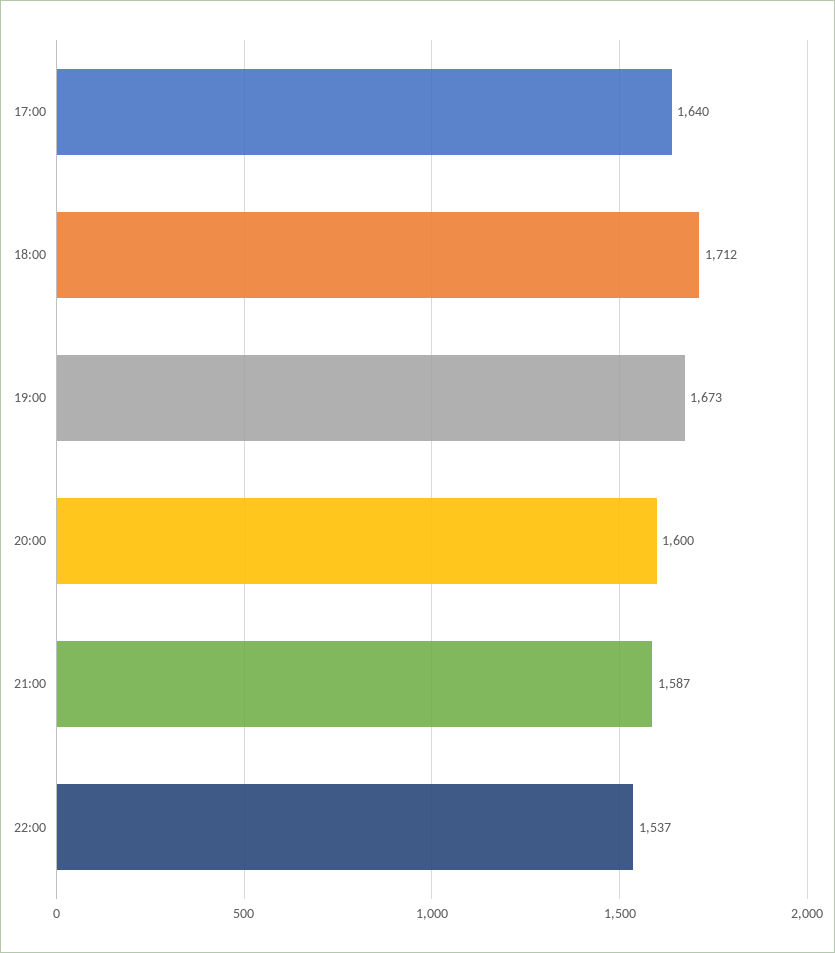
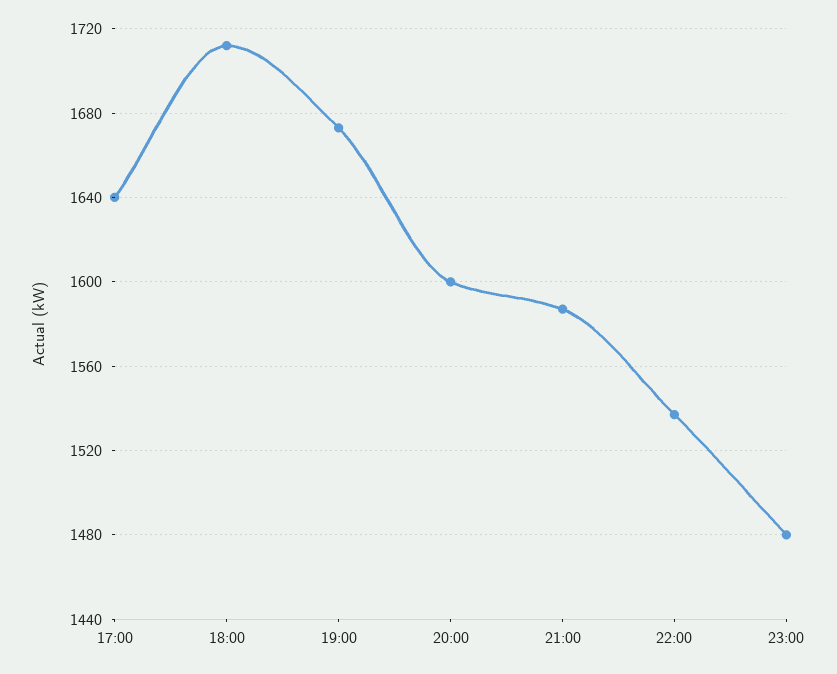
23:00: none -> 1480

